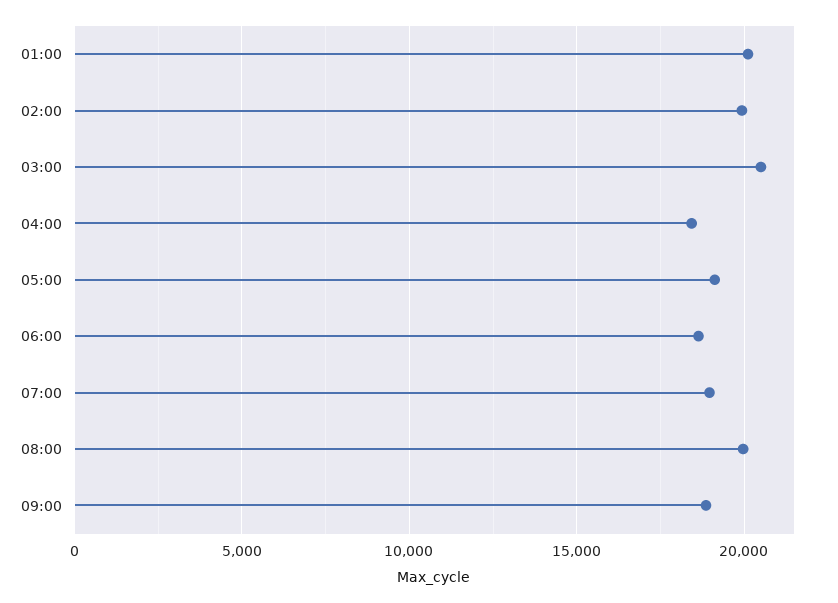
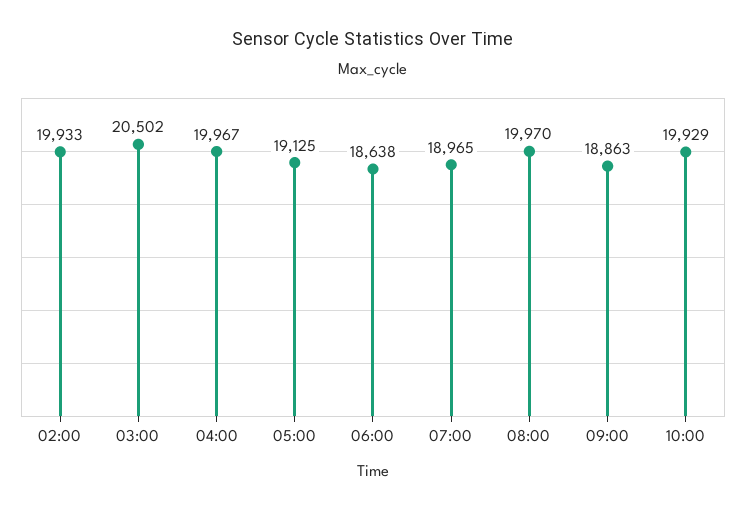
01:00: 20000 -> none
04:00: 18500 -> 19967
10:00: none -> 19929

